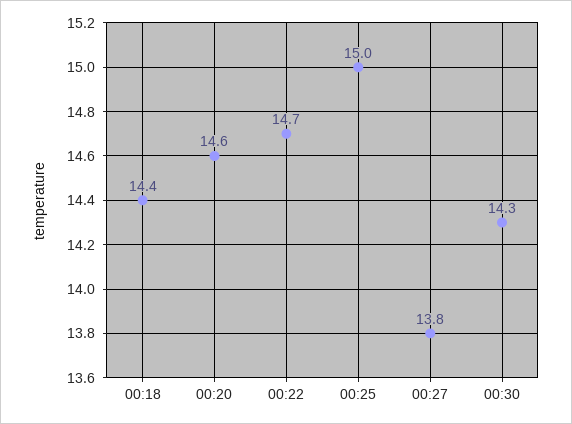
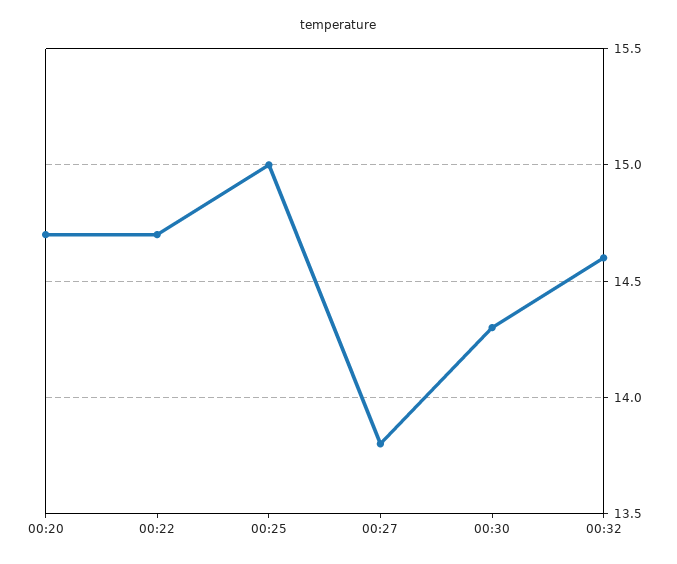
00:18: 14.4 -> none
00:20: 14.6 -> 14.7
00:32: none -> 14.6

